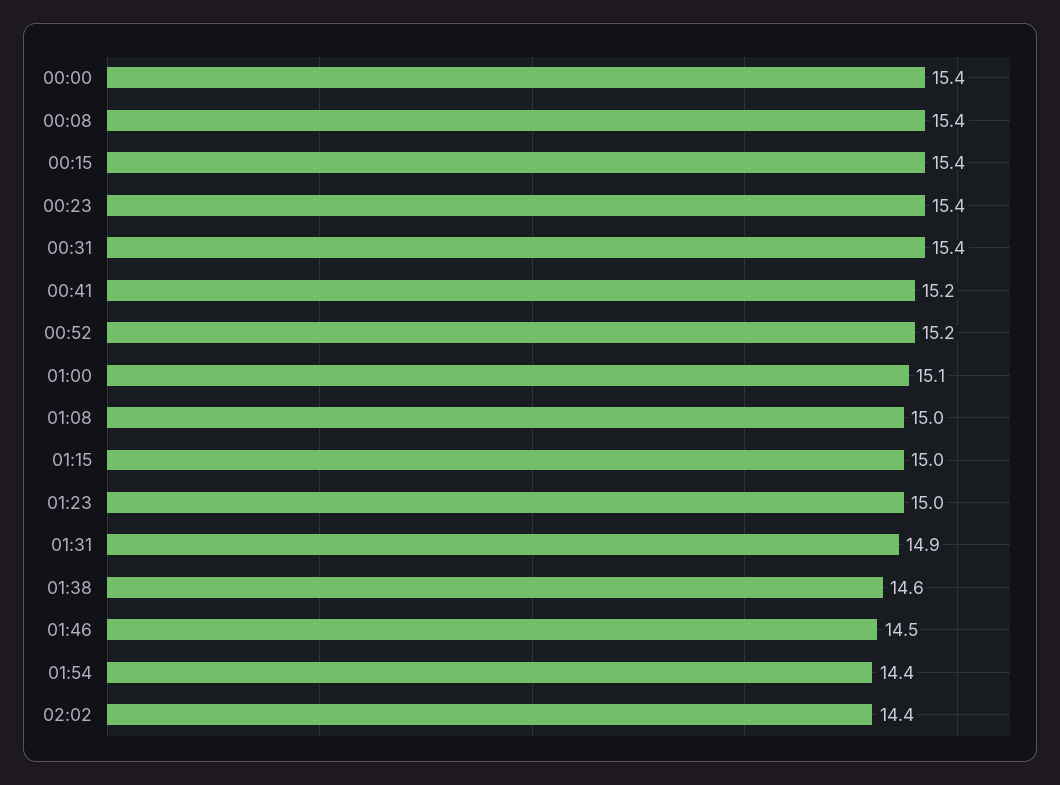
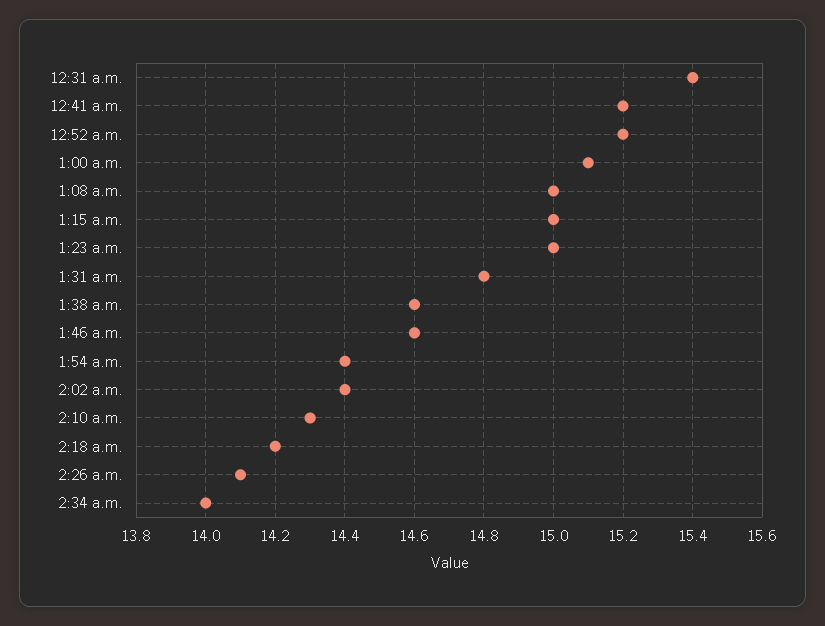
00:00: 15.4 -> none
00:08: 15.4 -> none
00:15: 15.4 -> none
00:23: 15.4 -> none
01:31: 14.9 -> 14.8
01:46: 14.5 -> 14.6
2:10 a.m.: none -> 14.3
2:18 a.m.: none -> 14.2
2:26 a.m.: none -> 14.1
2:34 a.m.: none -> 14

